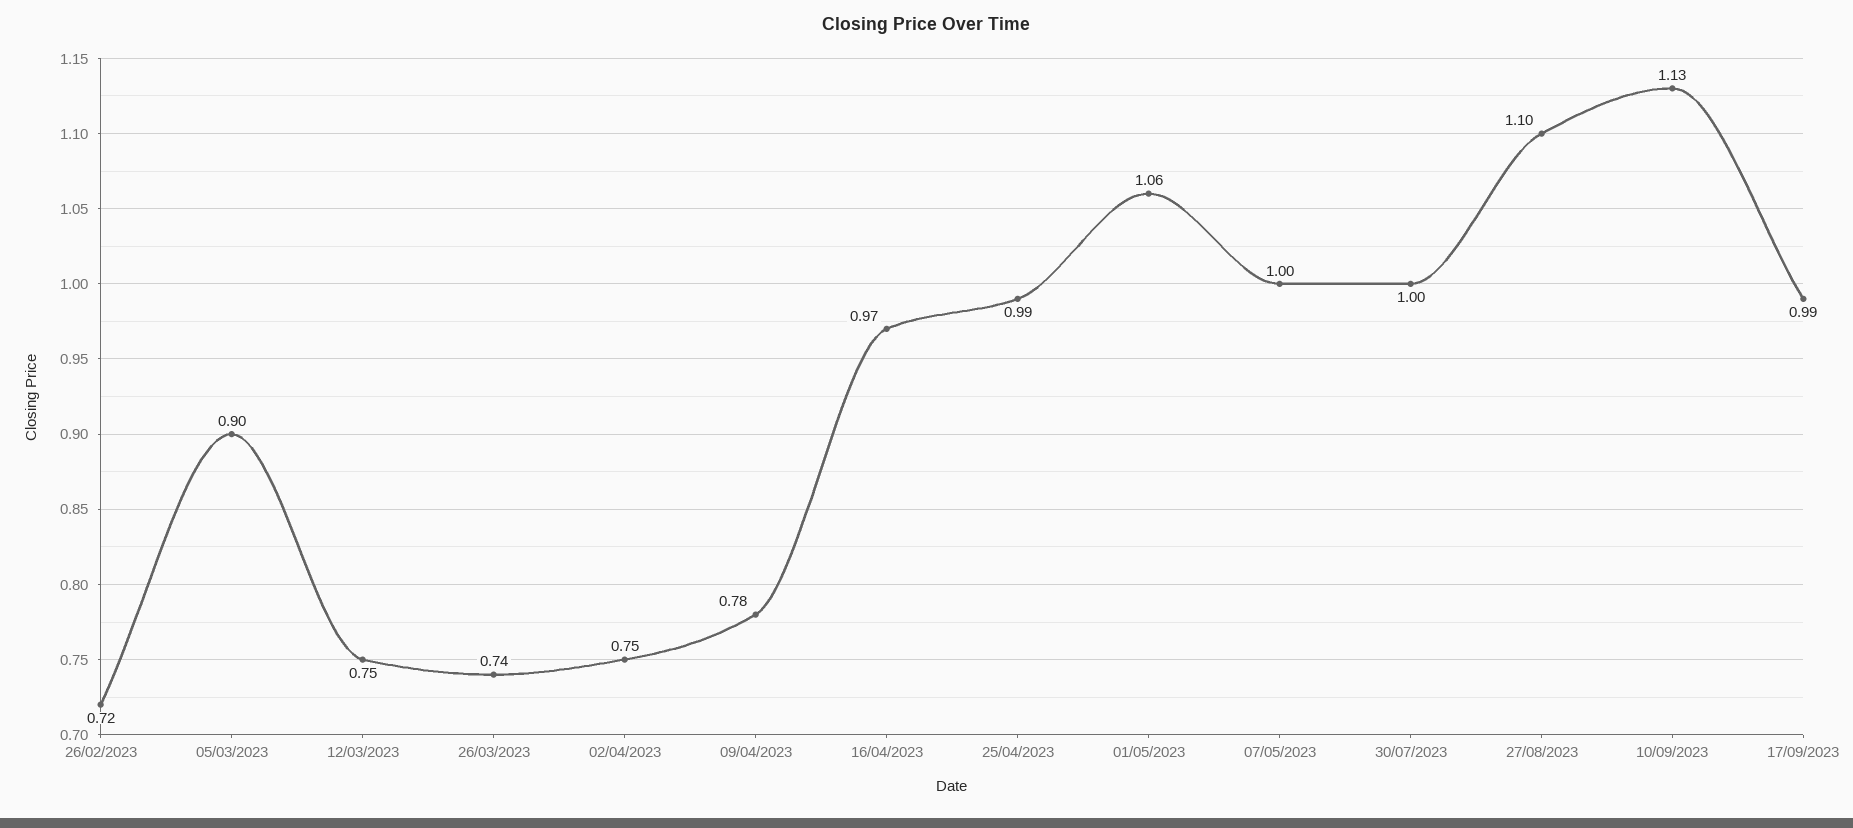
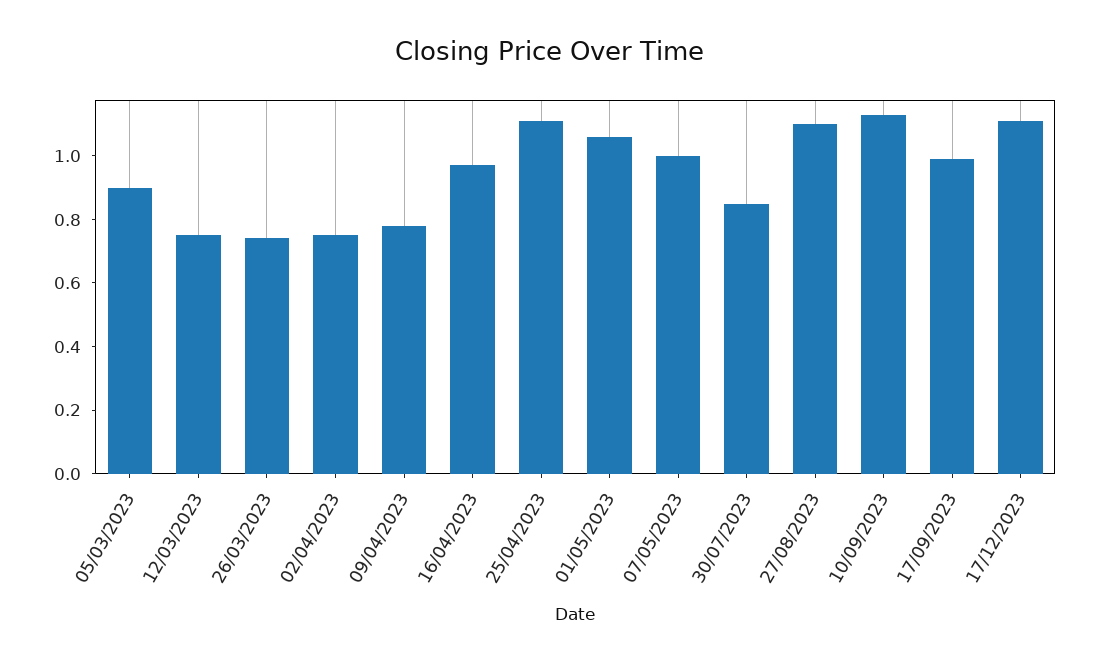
26/02/2023: 0.72 -> none
25/04/2023: 0.99 -> 1.1
30/07/2023: 1 -> 0.85
17/12/2023: none -> 1.1

